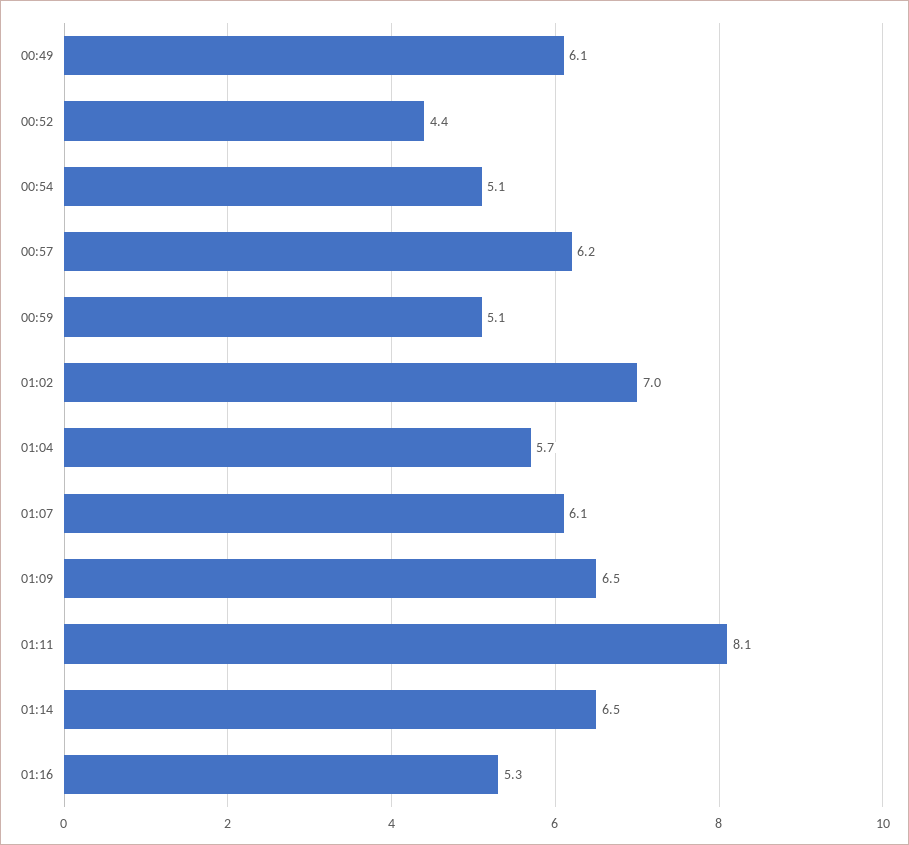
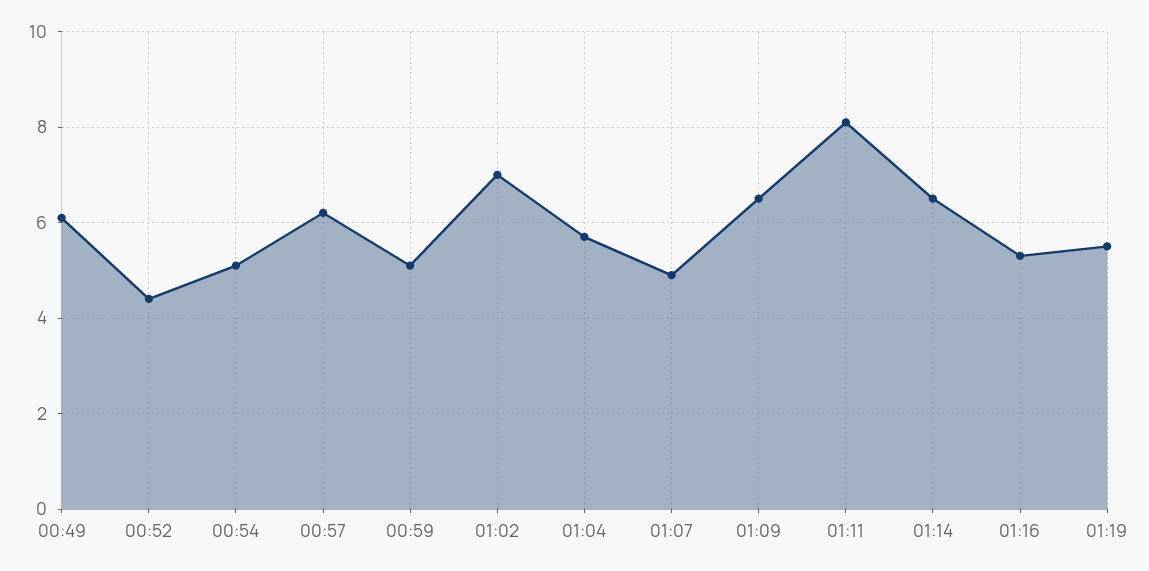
01:07: 6.1 -> 5
01:19: none -> 5.5

